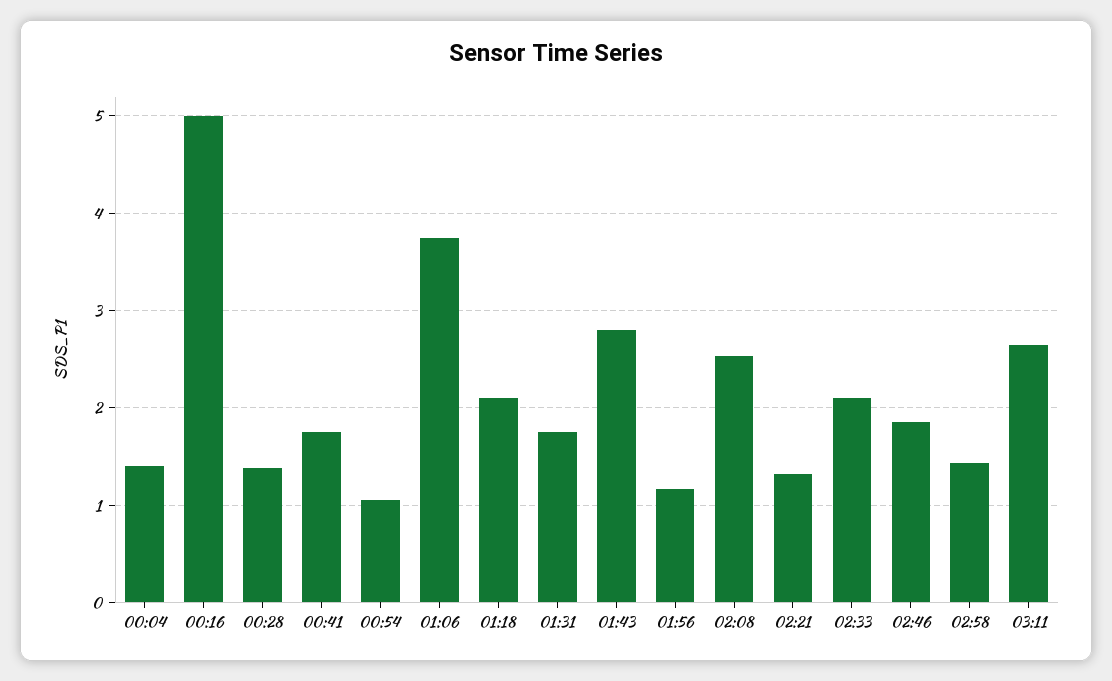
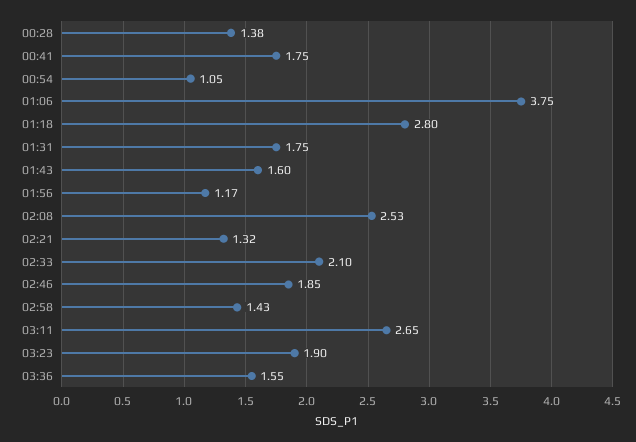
00:04: 1.4 -> none
00:16: 5 -> none
01:18: 2.1 -> 2.8
01:43: 2.8 -> 1.6
03:23: none -> 1.9
03:36: none -> 1.55

